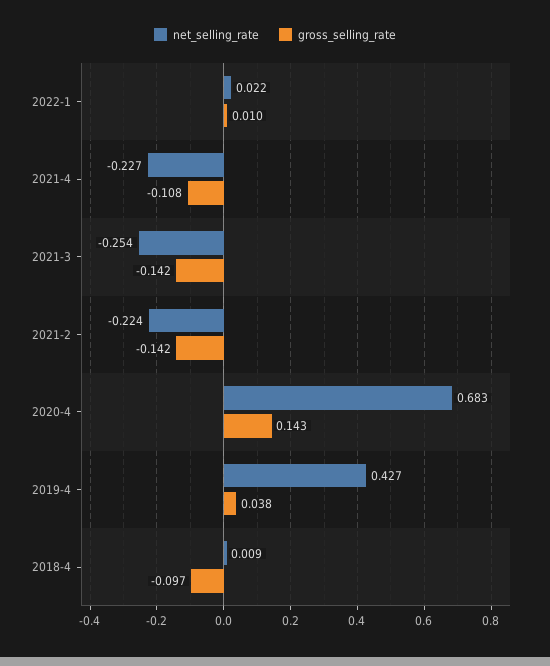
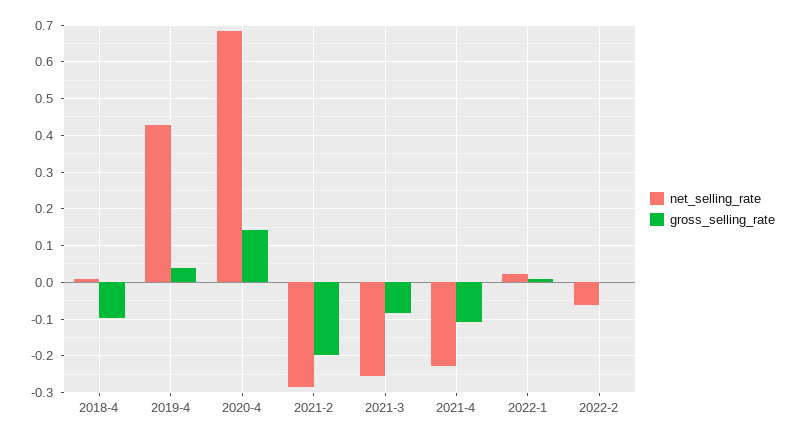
gross_selling_rate, 2021-3: -0.142 -> -0.08
net_selling_rate, 2021-2: -0.224 -> -0.28
gross_selling_rate, 2021-2: -0.142 -> -0.2
net_selling_rate, 2022-2: none -> -0.06
gross_selling_rate, 2022-2: none -> 0

